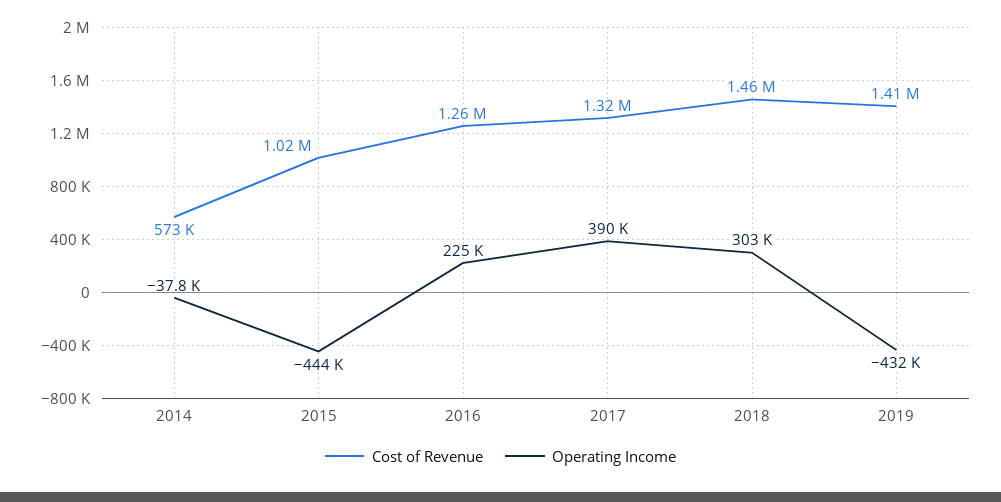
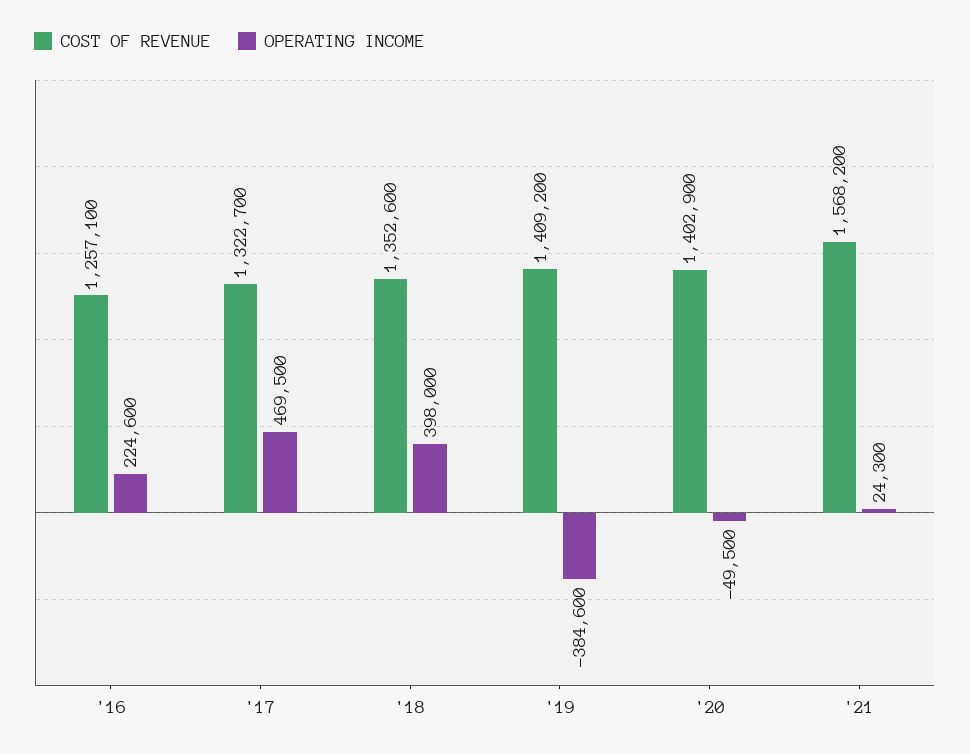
Cost of Revenue, 2014: 573000 -> none
Operating Income, 2014: -37800 -> none
Cost of Revenue, 2015: 1020000 -> none
Operating Income, 2015: -444000 -> none
Operating Income, 2017: 390000 -> 469500
Cost of Revenue, 2018: 1460000 -> 1352600
Operating Income, 2018: 303000 -> 398000
Operating Income, 2019: -432000 -> -384600
Cost of Revenue, '20: none -> 1402900
Operating Income, '20: none -> -49500
Cost of Revenue, '21: none -> 1568200
Operating Income, '21: none -> 24300

